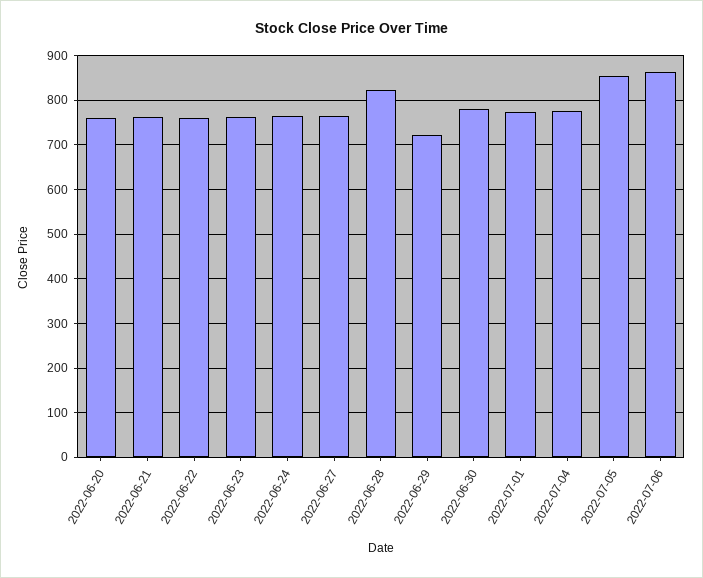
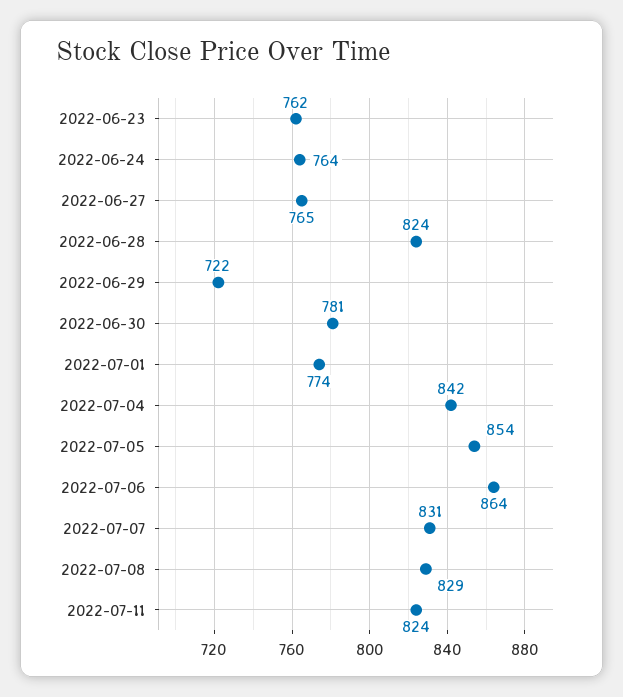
2022-06-20: 760 -> none
2022-06-21: 760 -> none
2022-06-22: 760 -> none
2022-07-04: 780 -> 842
2022-07-07: none -> 831
2022-07-08: none -> 829
2022-07-11: none -> 824

